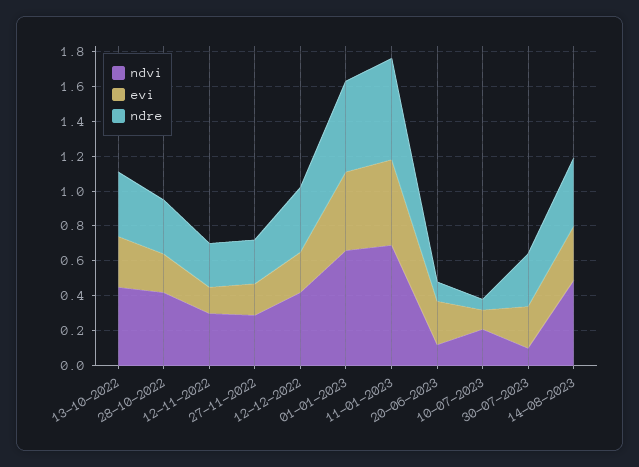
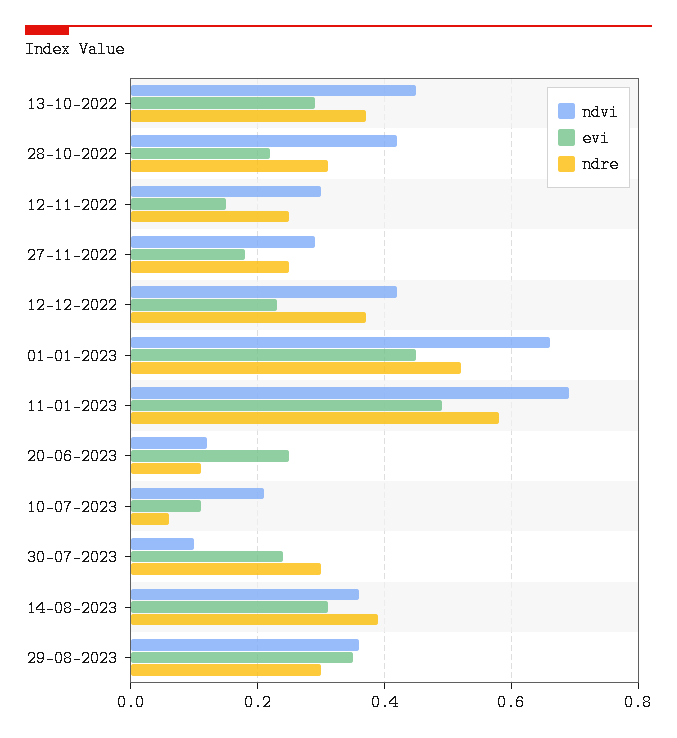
ndvi, 14-08-2023: 0.5 -> 0.35
ndvi, 29-08-2023: none -> 0.35
evi, 29-08-2023: none -> 0.35
ndre, 29-08-2023: none -> 0.3

